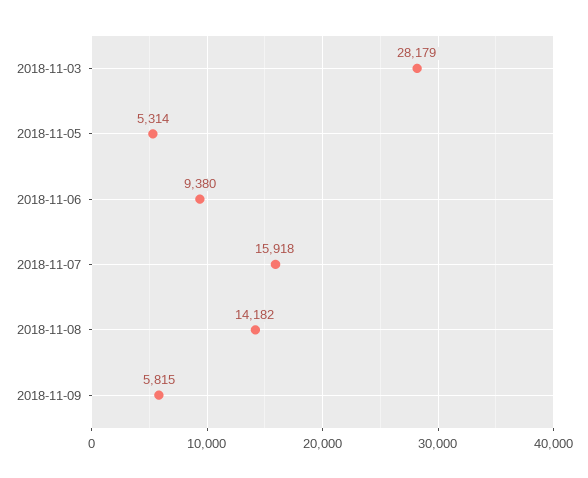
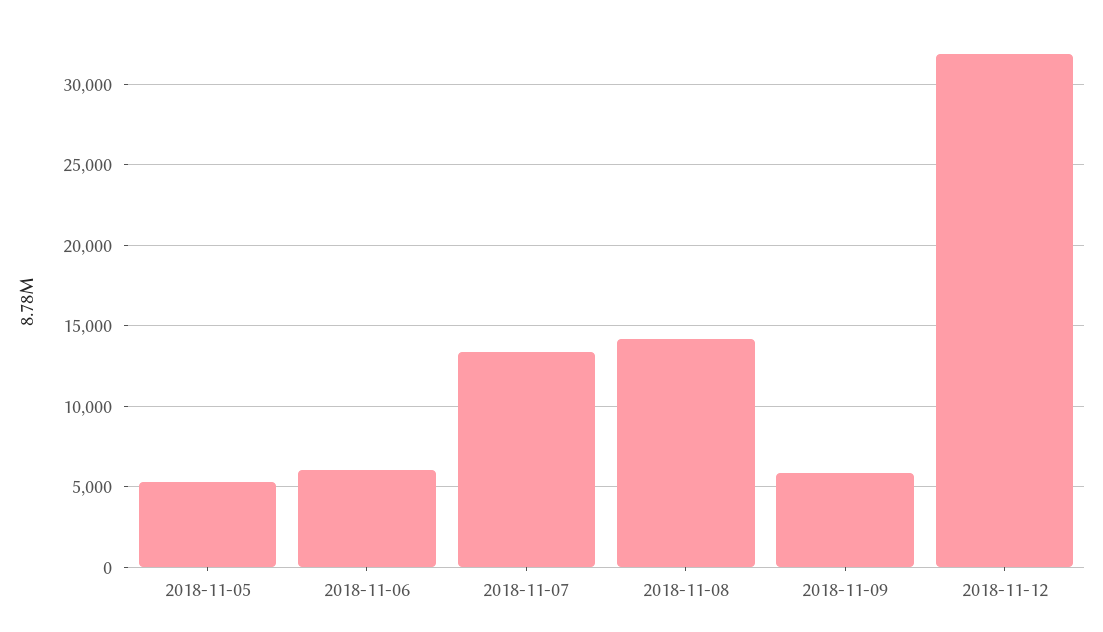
2018-11-03: 28179 -> none
2018-11-06: 9380 -> 6000
2018-11-07: 15918 -> 13500
2018-11-12: none -> 32000

